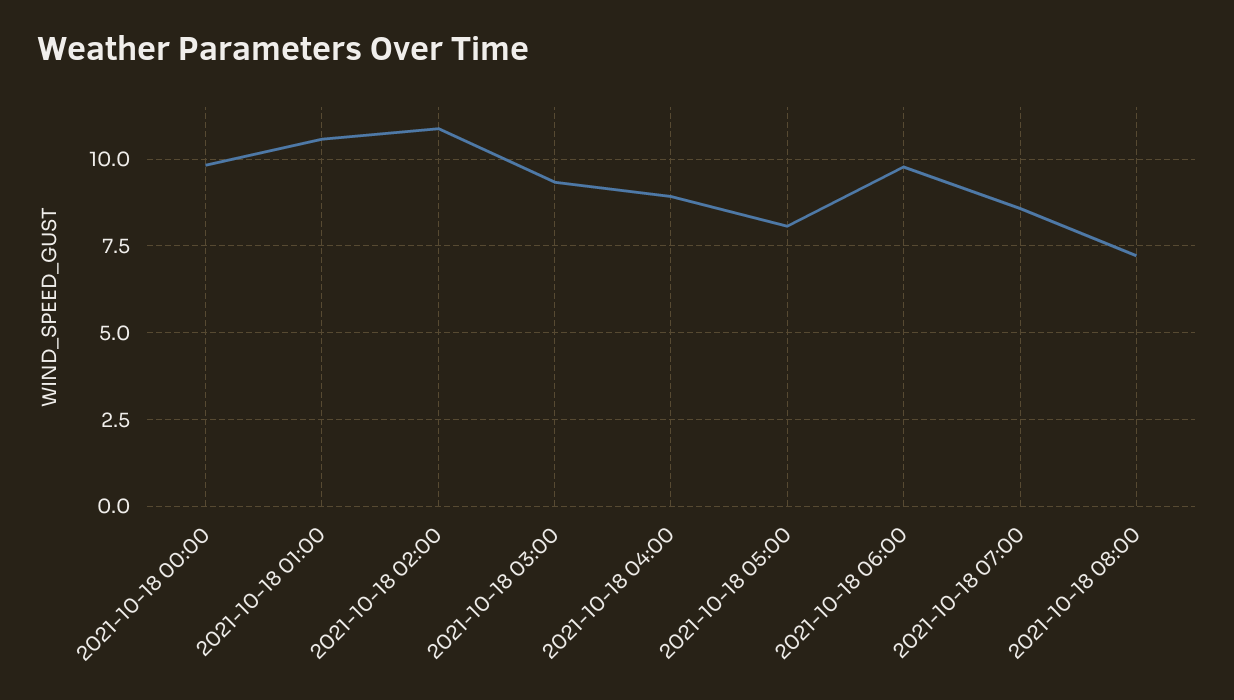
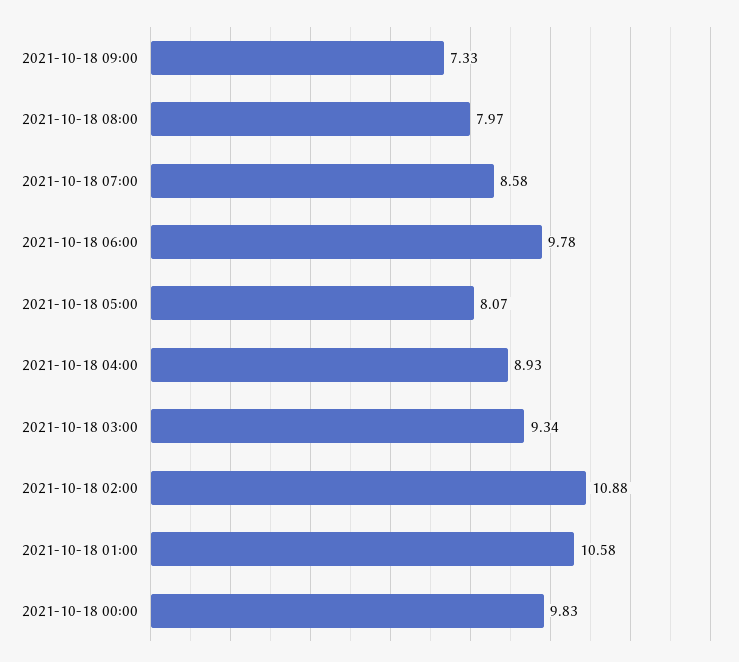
2021-10-18 08:00: 7.25 -> 7.97
2021-10-18 09:00: none -> 7.33

